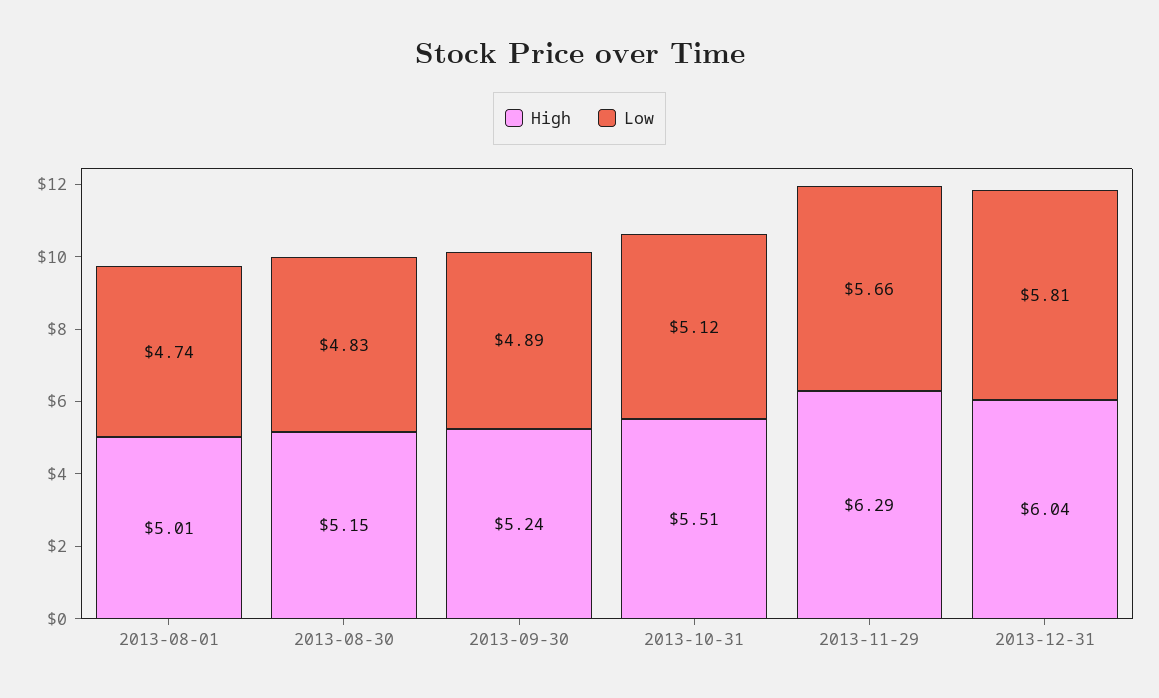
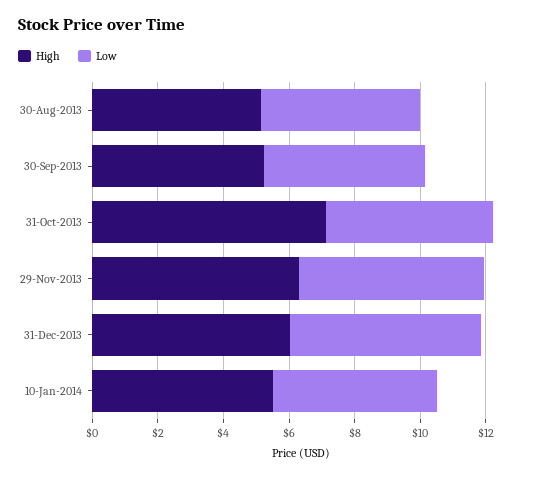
High, 2013-08-01: 5.01 -> none
Low, 2013-08-01: 4.74 -> none
High, 2013-10-31: 5.51 -> 7
High, 10-Jan-2014: none -> 5.5
Low, 10-Jan-2014: none -> 5

